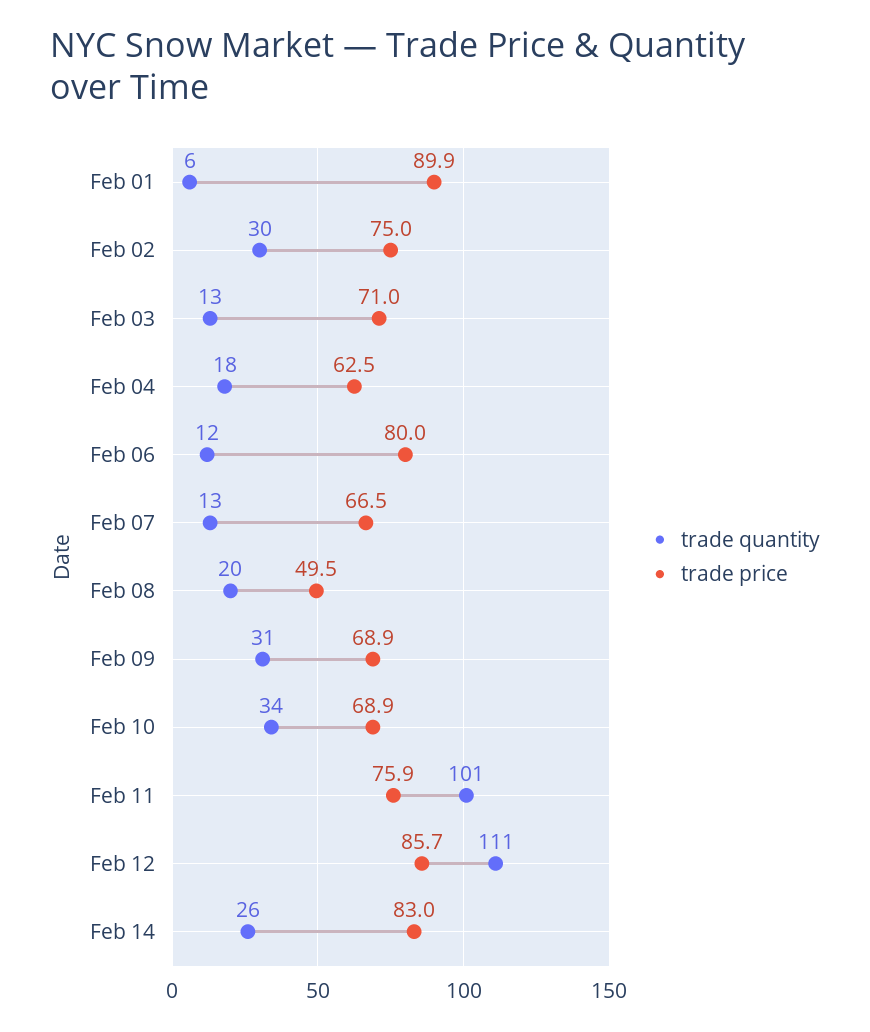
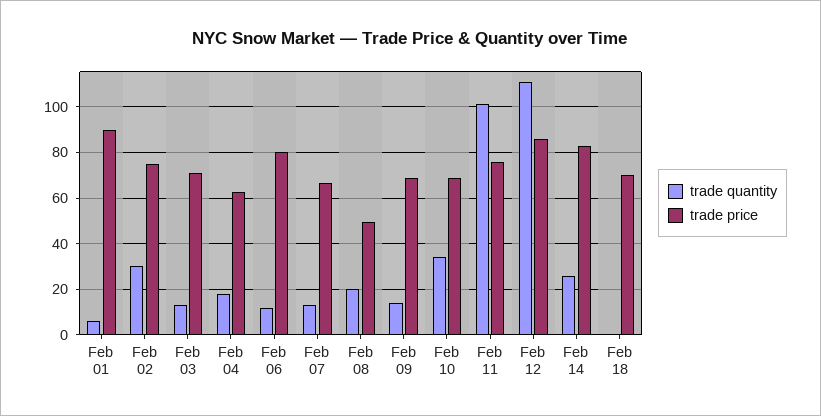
trade quantity, Feb 09: 31 -> 15
trade quantity, Feb 18: none -> 0
trade price, Feb 18: none -> 70

